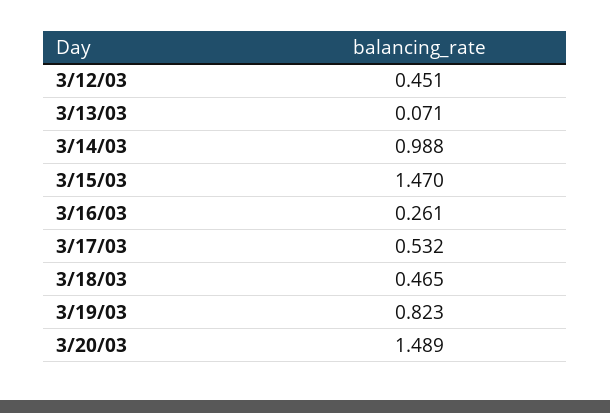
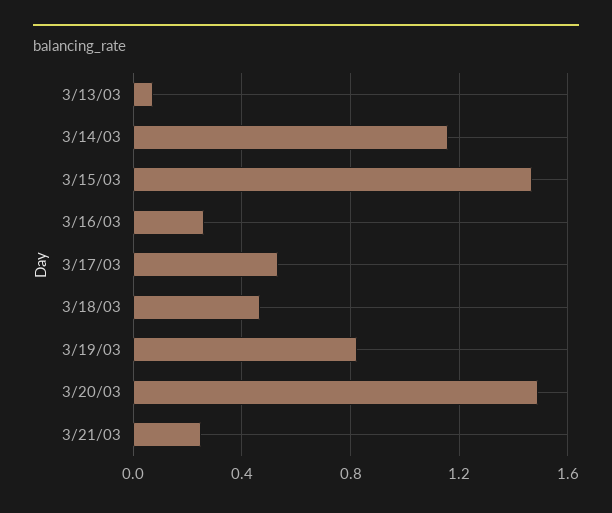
3/12/03: 0.451 -> none
3/14/03: 0.988 -> 1.15
3/21/03: none -> 0.25

